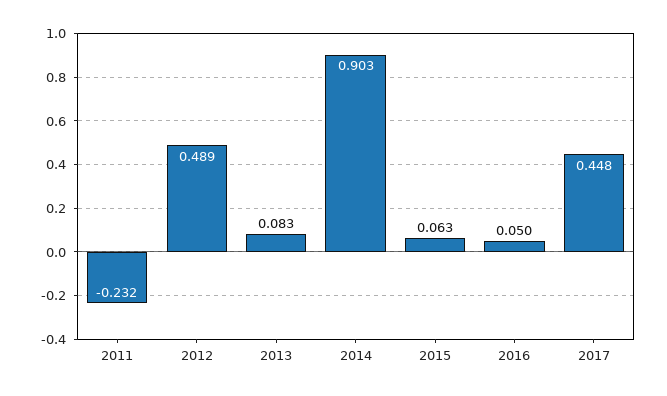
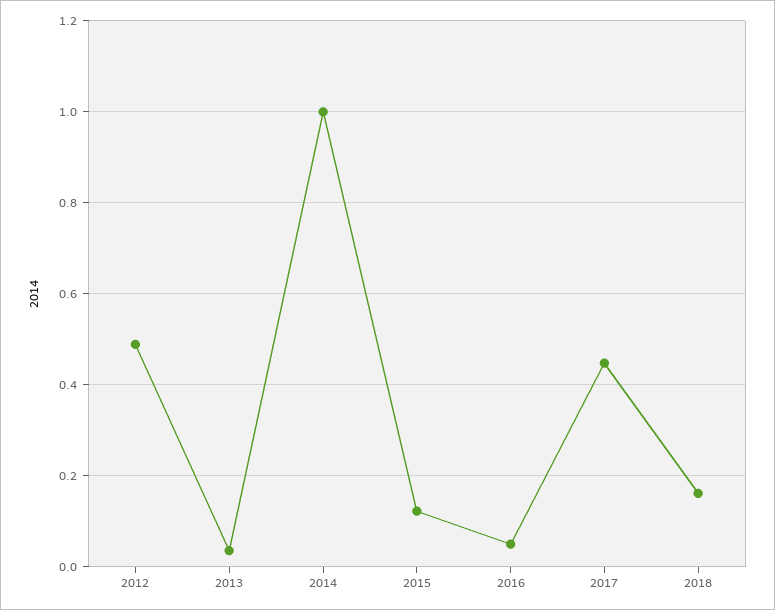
2011: -0.232 -> none
2013: 0.083 -> 0.04
2014: 0.903 -> 1
2015: 0.063 -> 0.12
2018: none -> 0.16

